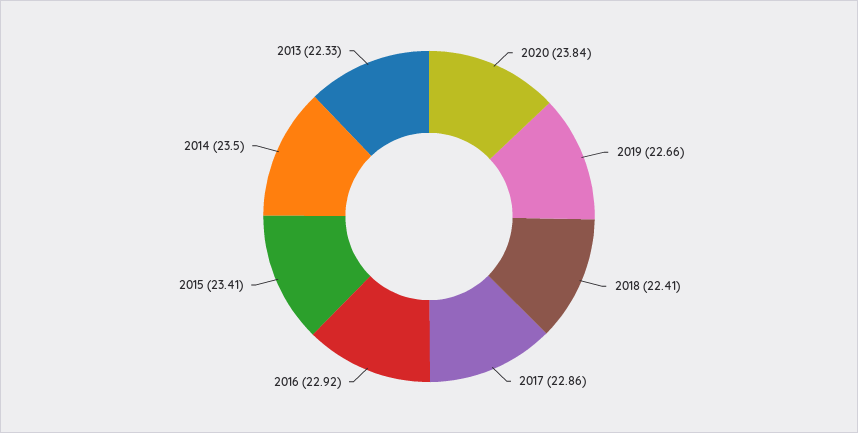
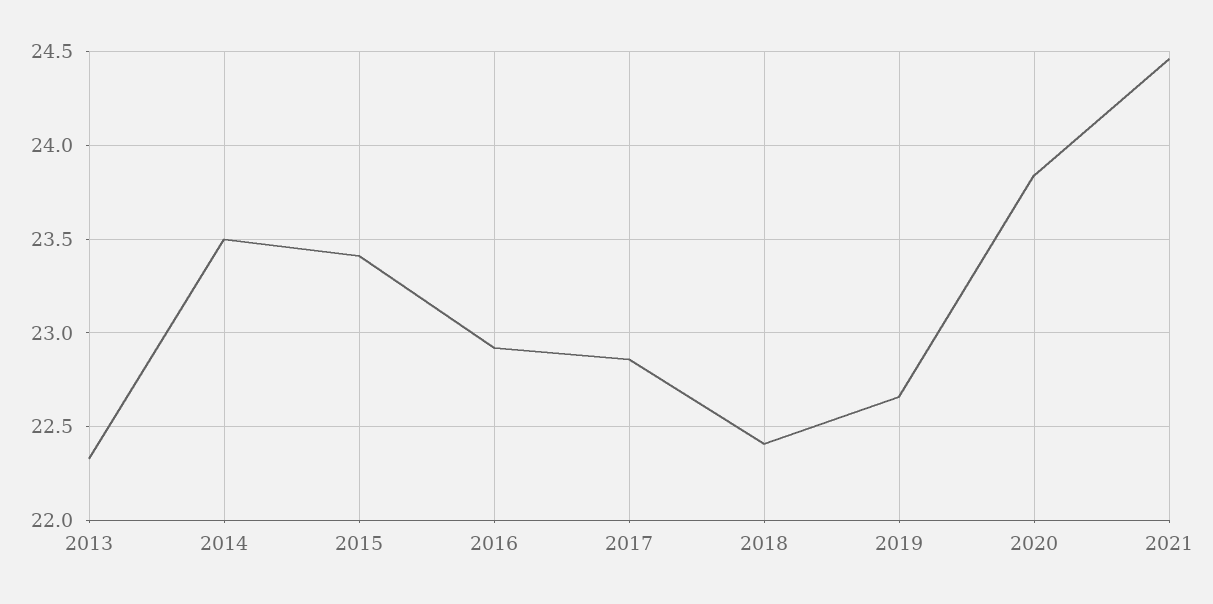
2021: none -> 24.45

